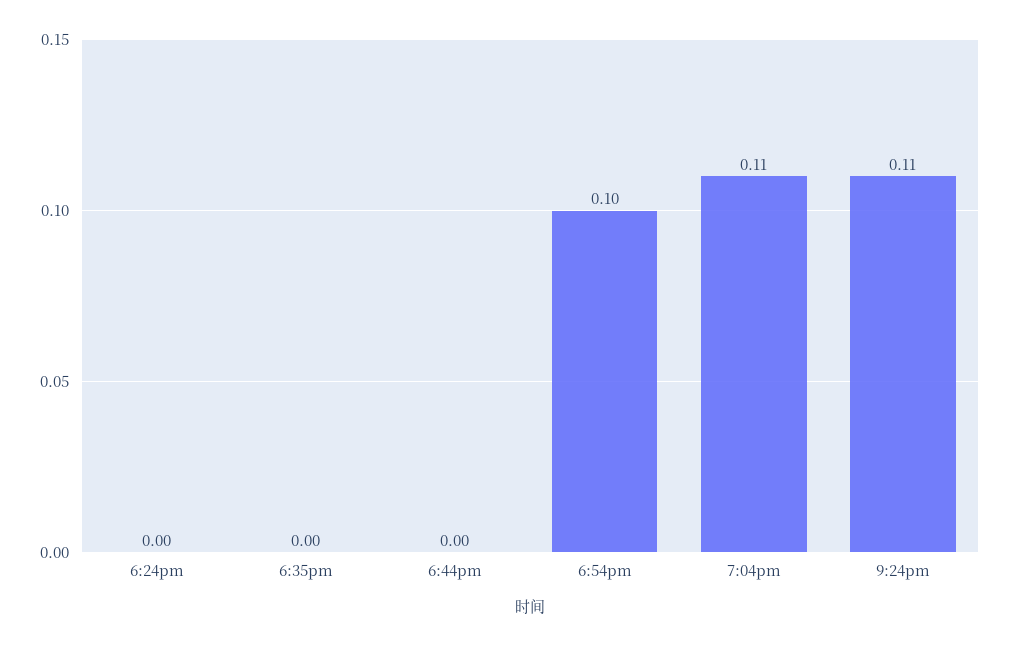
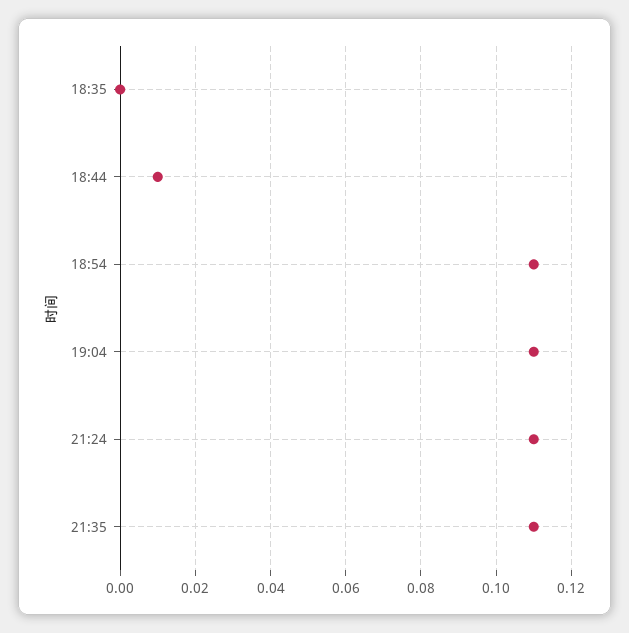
6:24pm: 0 -> none
6:44pm: 0 -> 0.01
6:54pm: 0.1 -> 0.11
21:35: none -> 0.11

